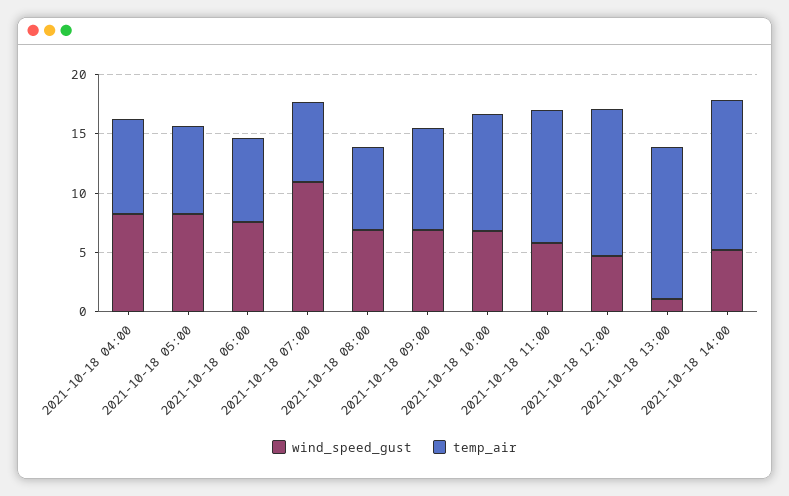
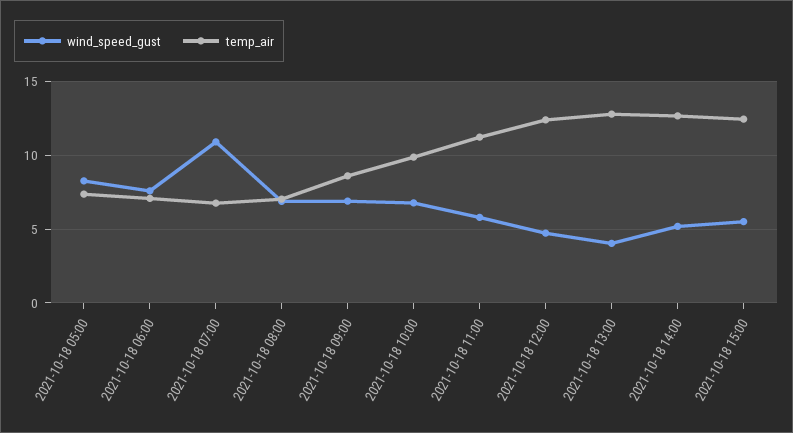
wind_speed_gust, 2021-10-18 04:00: 8 -> none
temp_air, 2021-10-18 04:00: 8 -> none
wind_speed_gust, 2021-10-18 13:00: 1 -> 4
wind_speed_gust, 2021-10-18 15:00: none -> 5.5
temp_air, 2021-10-18 15:00: none -> 12.5

